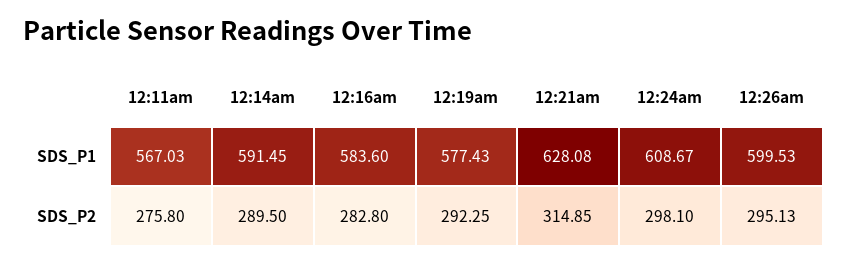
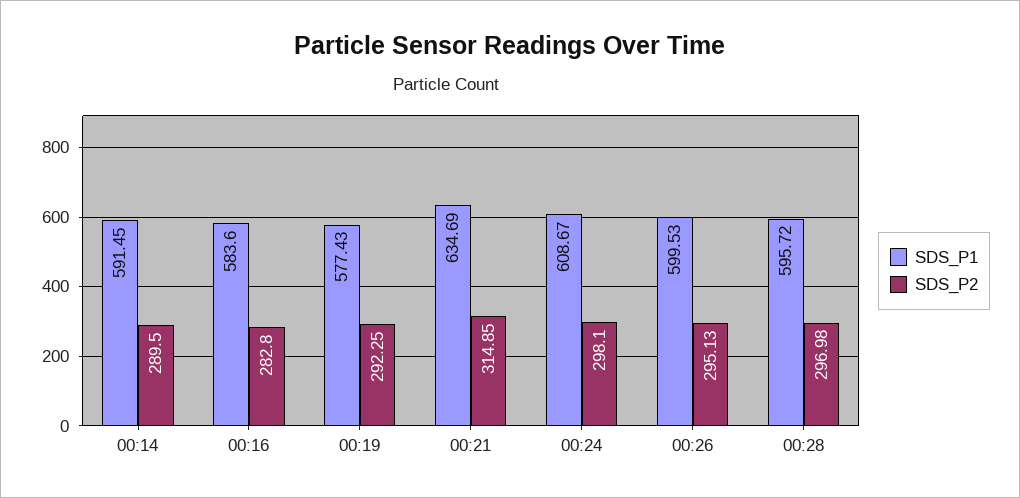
SDS_P1, 12:11am: 567.03 -> none
SDS_P1, 12:21am: 628.08 -> 634.69
SDS_P2, 12:11am: 275.8 -> none
SDS_P1, 00:28: none -> 595.72
SDS_P2, 00:28: none -> 296.98

